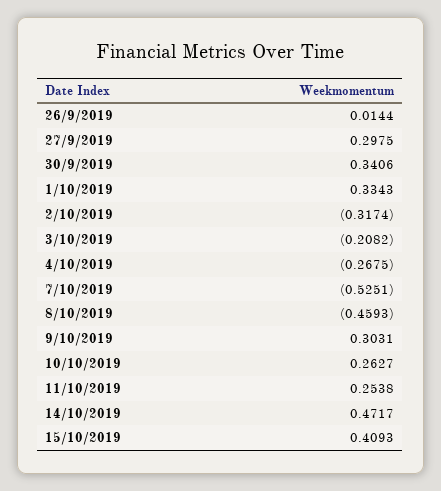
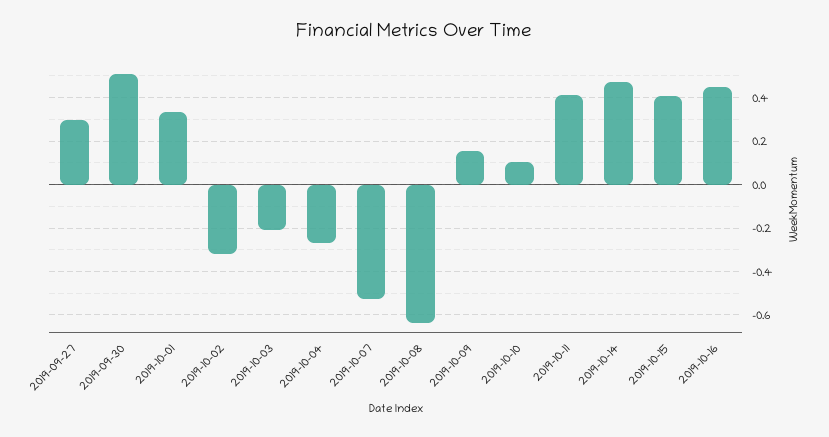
26/9/2019: 0.0144 -> none
30/9/2019: 0.3406 -> 0.5
8/10/2019: -0.4593 -> -0.65
9/10/2019: 0.3031 -> 0.15
10/10/2019: 0.2627 -> 0.1
11/10/2019: 0.2538 -> 0.4
2019-10-16: none -> 0.45

